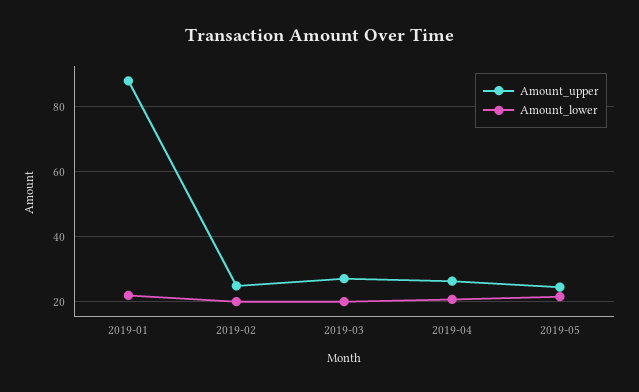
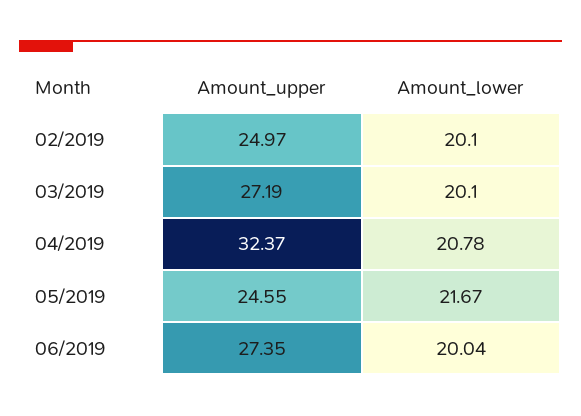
Amount_upper, 2019-01: 88 -> none
Amount_lower, 2019-01: 22 -> none
Amount_upper, 2019-04: 26 -> 32.37
Amount_upper, 06/2019: none -> 27.35
Amount_lower, 06/2019: none -> 20.04

